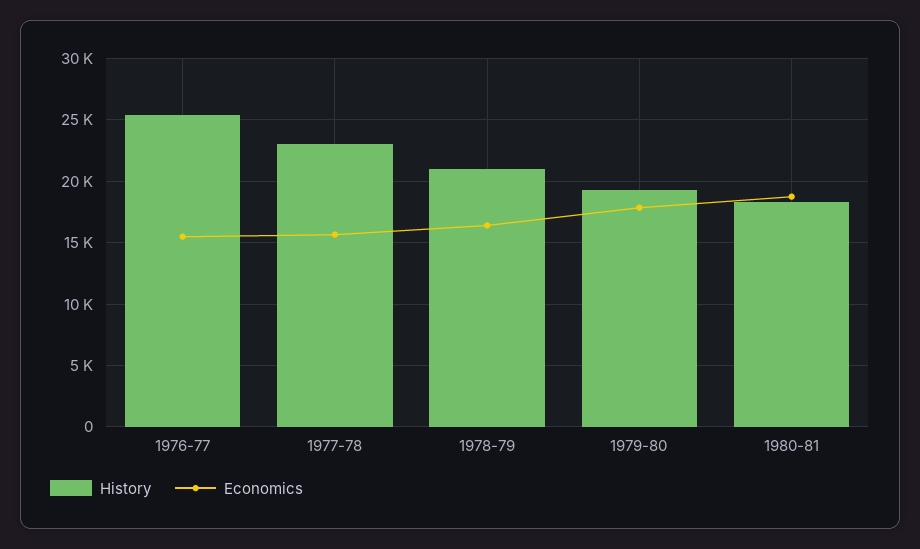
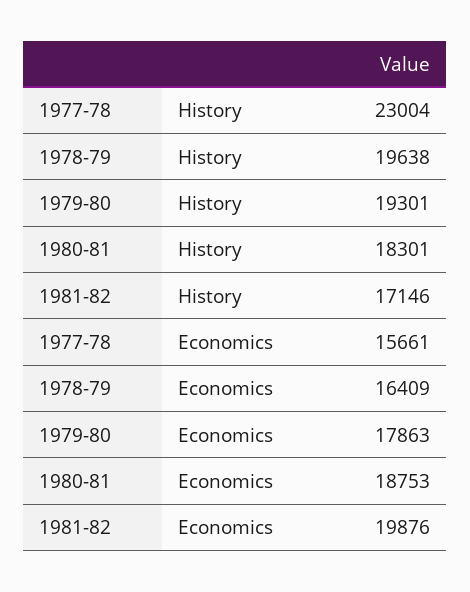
History, 1976-77: 25500 -> none
Economics, 1976-77: 15500 -> none
History, 1978-79: 21000 -> 19638
History, 1981-82: none -> 17146
Economics, 1981-82: none -> 19876

